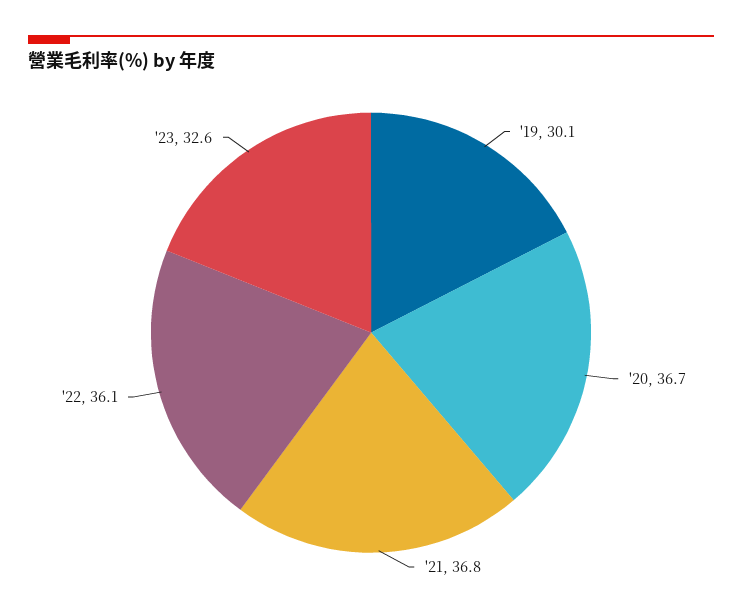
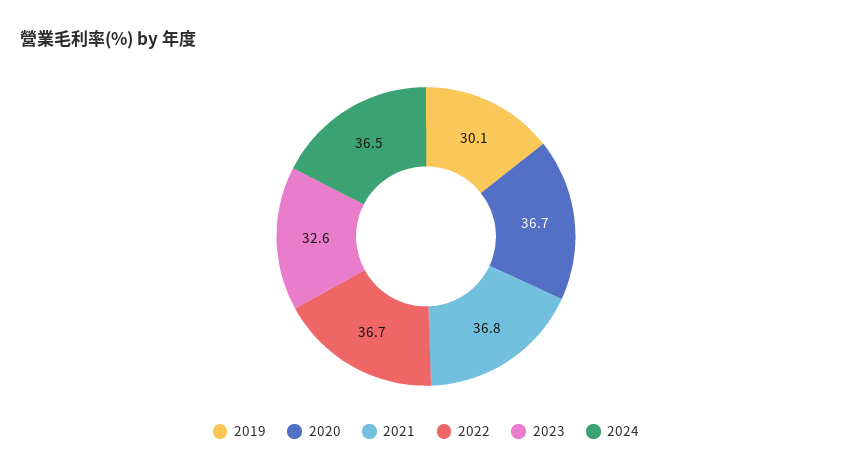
'22: 36.1 -> 36.7
2024: none -> 36.5

